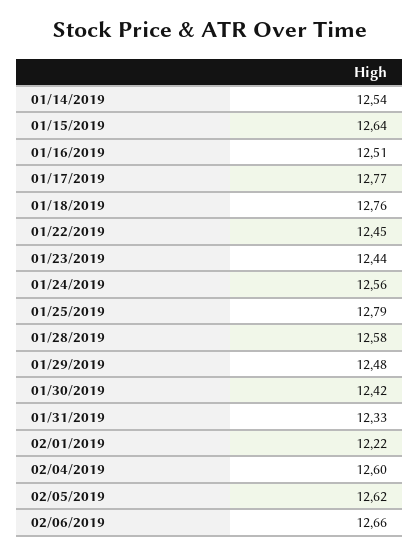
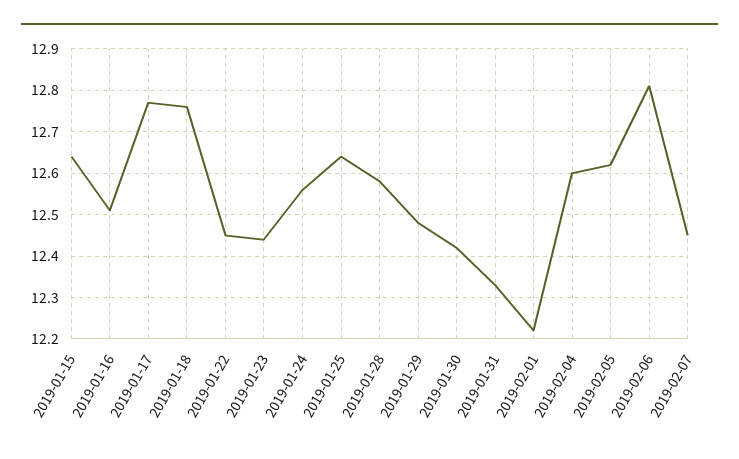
01/14/2019: 12.54 -> none
01/25/2019: 12.79 -> 12.65
02/06/2019: 12.66 -> 12.8
2019-02-07: none -> 12.45

